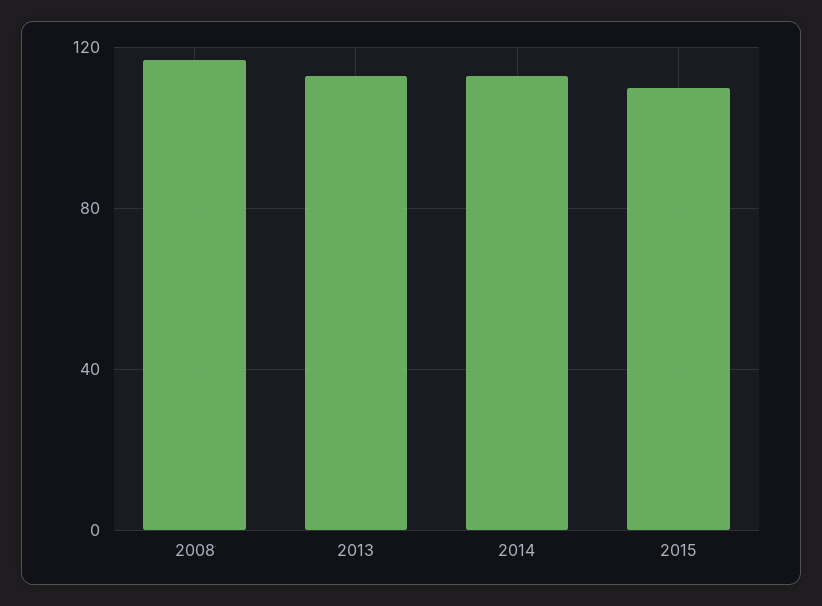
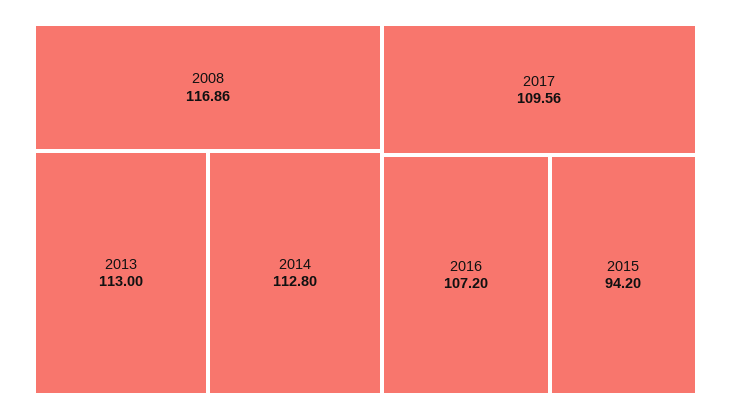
2015: 110 -> 94.2
2017: none -> 109.56
2016: none -> 107.2

